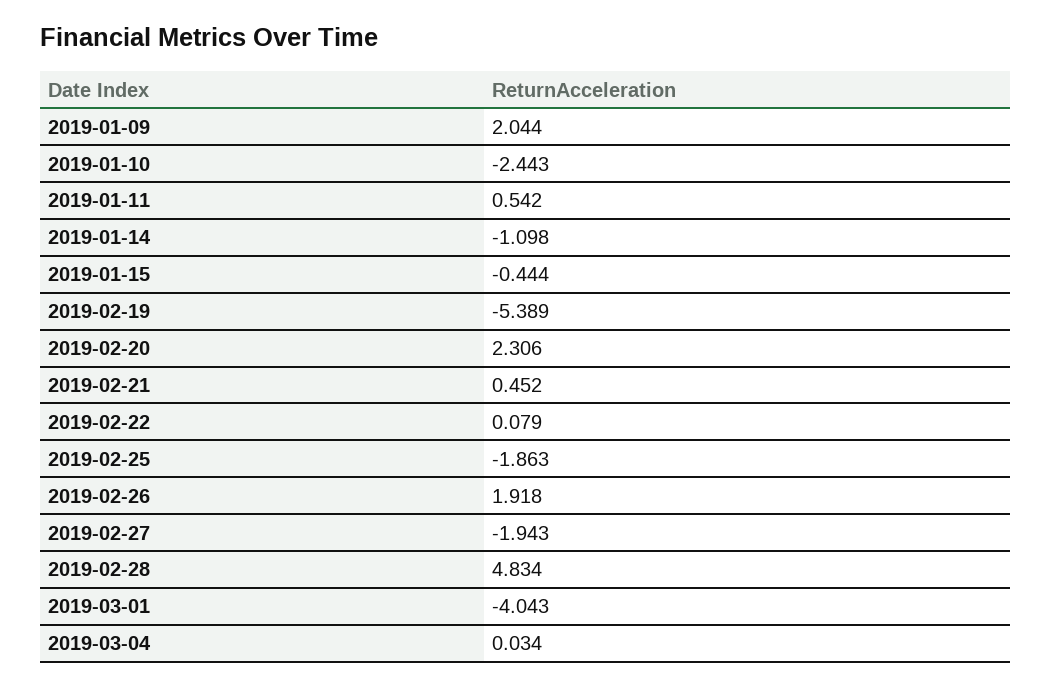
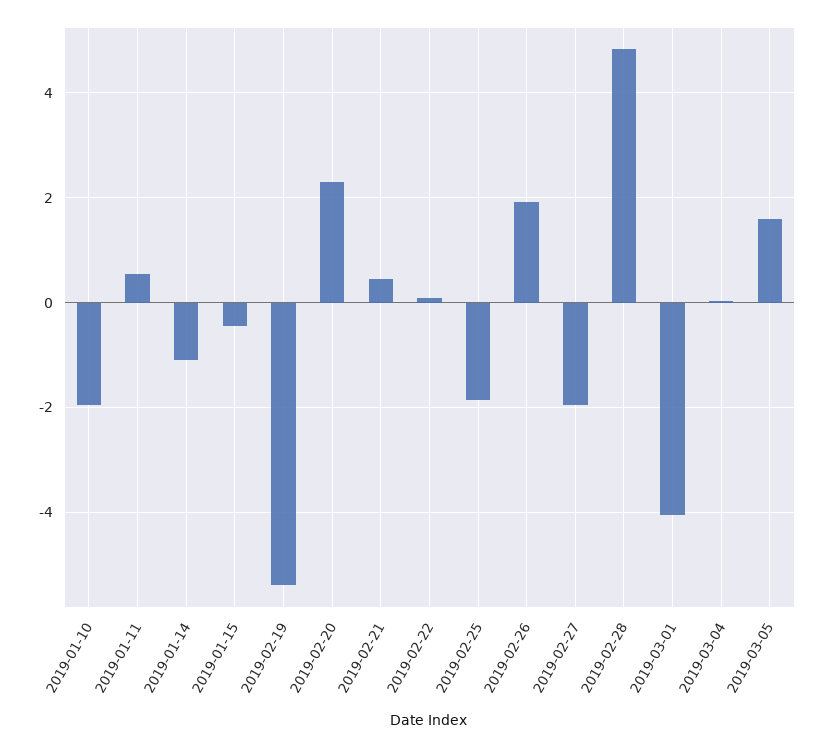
2019-01-09: 2.044 -> none
2019-01-10: -2.443 -> -2
2019-03-05: none -> 1.6

